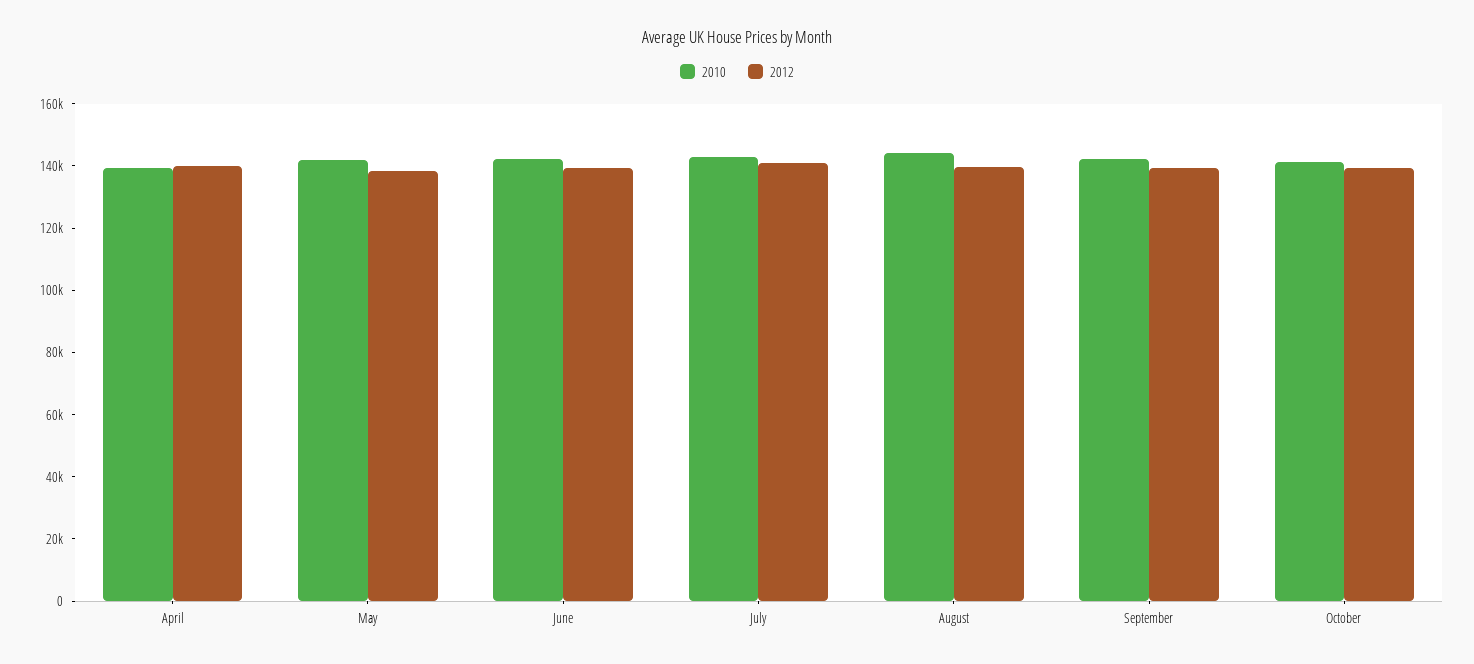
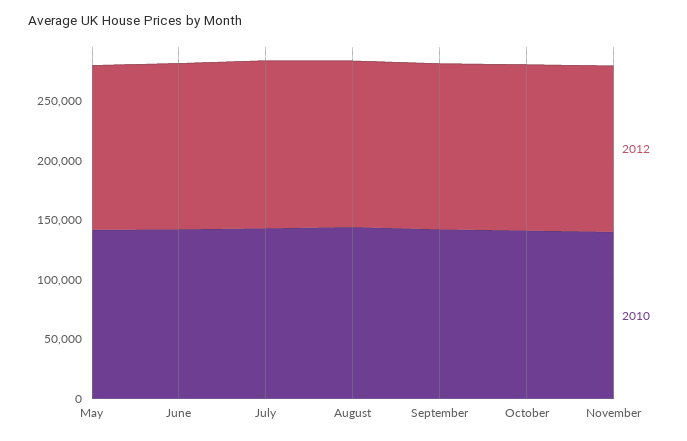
2010, April: 140000 -> none
2012, April: 140000 -> none
2012, November: none -> 140000
2010, November: none -> 140000

